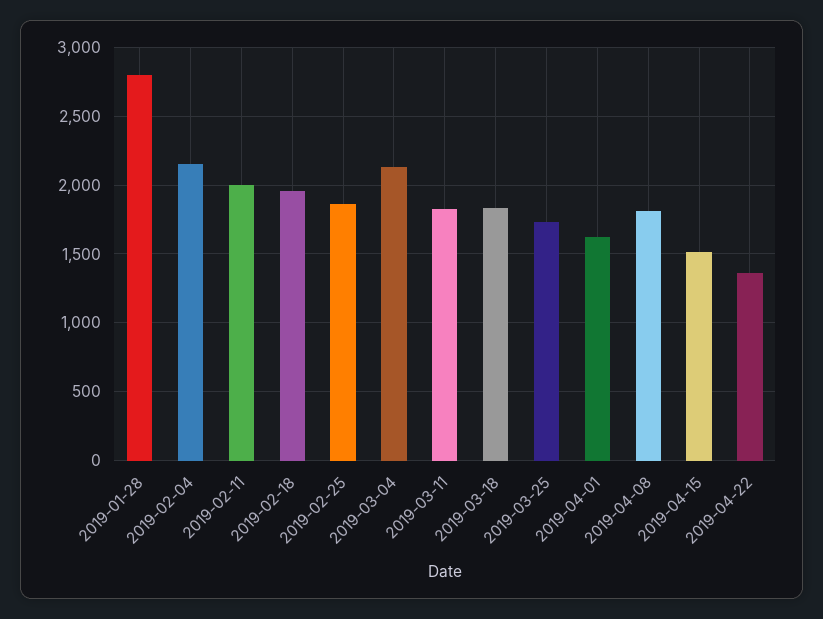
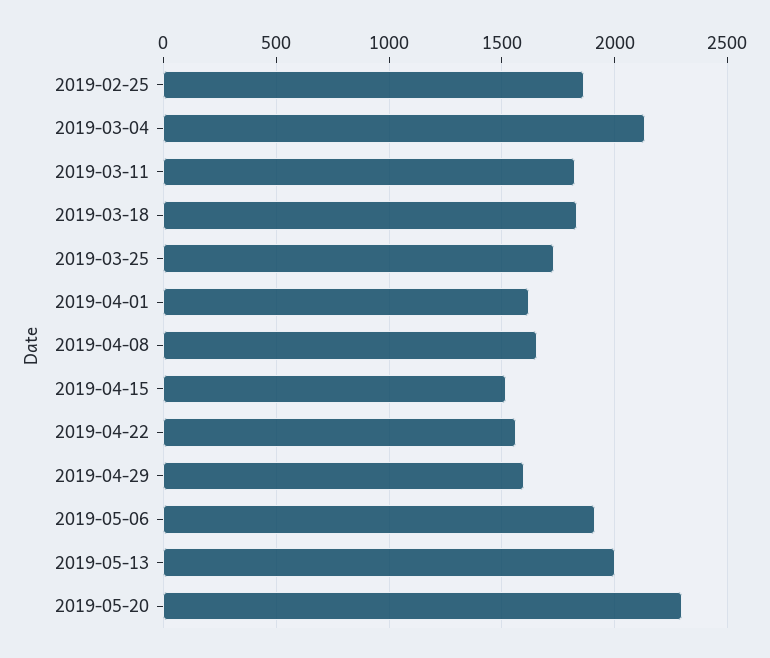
2019-01-28: 2800 -> none
2019-02-04: 2150 -> none
2019-02-11: 2000 -> none
2019-02-18: 1950 -> none
2019-04-08: 1800 -> 1650
2019-04-22: 1350 -> 1550
2019-04-29: none -> 1600
2019-05-06: none -> 1900
2019-05-13: none -> 2000
2019-05-20: none -> 2300

